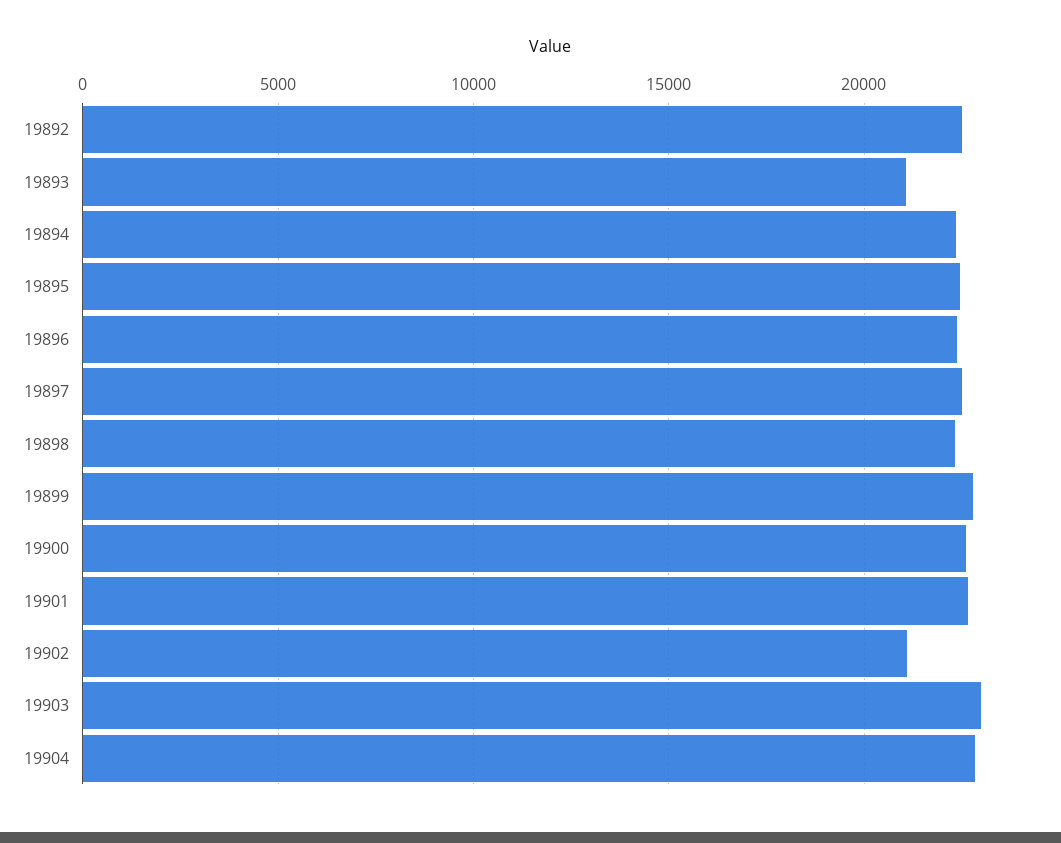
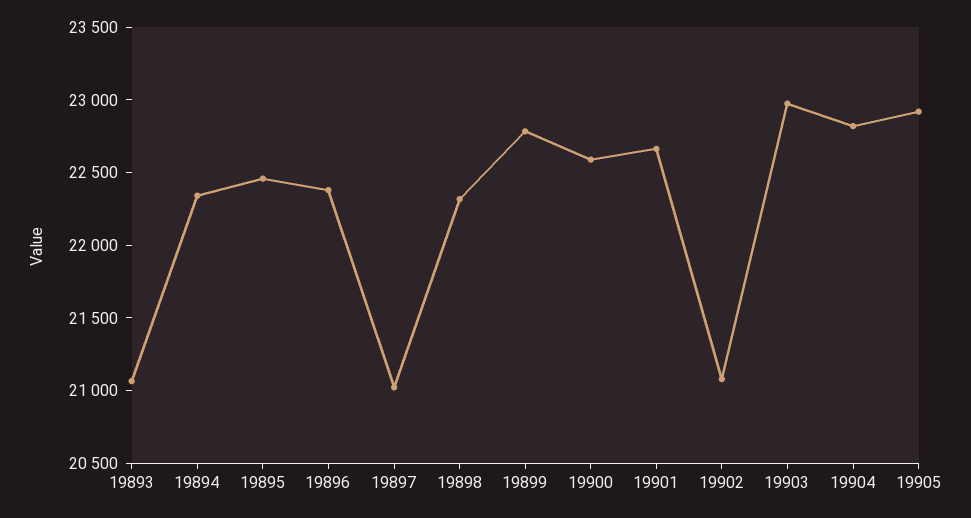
19892: 22500 -> none
19897: 22500 -> 21000
19905: none -> 22900

